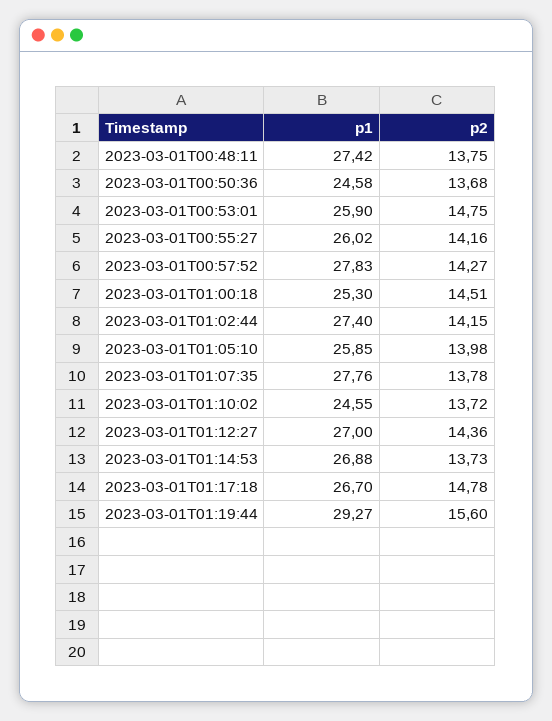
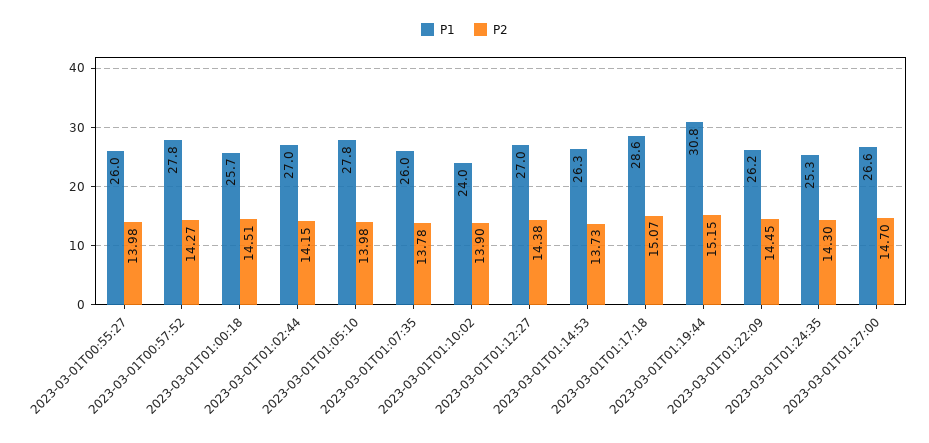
p1, 2023-03-01T00:48:11: 27.42 -> none
p2, 2023-03-01T00:48:11: 13.75 -> none
p1, 2023-03-01T00:50:36: 24.58 -> none
p2, 2023-03-01T00:50:36: 13.68 -> none
p1, 2023-03-01T00:53:01: 25.9 -> none
p2, 2023-03-01T00:53:01: 14.75 -> none
p2, 2023-03-01T00:55:27: 14.16 -> 13.98
p1, 2023-03-01T01:00:18: 25.3 -> 25.7
p1, 2023-03-01T01:02:44: 27.4 -> 27
p1, 2023-03-01T01:05:10: 25.85 -> 27.8
p1, 2023-03-01T01:07:35: 27.76 -> 26
p1, 2023-03-01T01:10:02: 24.55 -> 24
p2, 2023-03-01T01:10:02: 13.72 -> 13.9
p2, 2023-03-01T01:12:27: 14.36 -> 14.38
p1, 2023-03-01T01:14:53: 26.88 -> 26.3
p1, 2023-03-01T01:17:18: 26.7 -> 28.6
p2, 2023-03-01T01:17:18: 14.78 -> 15.07
p1, 2023-03-01T01:19:44: 29.27 -> 30.8
p2, 2023-03-01T01:19:44: 15.6 -> 15.15
p1, 2023-03-01T01:22:09: none -> 26.2
p2, 2023-03-01T01:22:09: none -> 14.45
p1, 2023-03-01T01:24:35: none -> 25.3
p2, 2023-03-01T01:24:35: none -> 14.3
p1, 2023-03-01T01:27:00: none -> 26.6
p2, 2023-03-01T01:27:00: none -> 14.7

